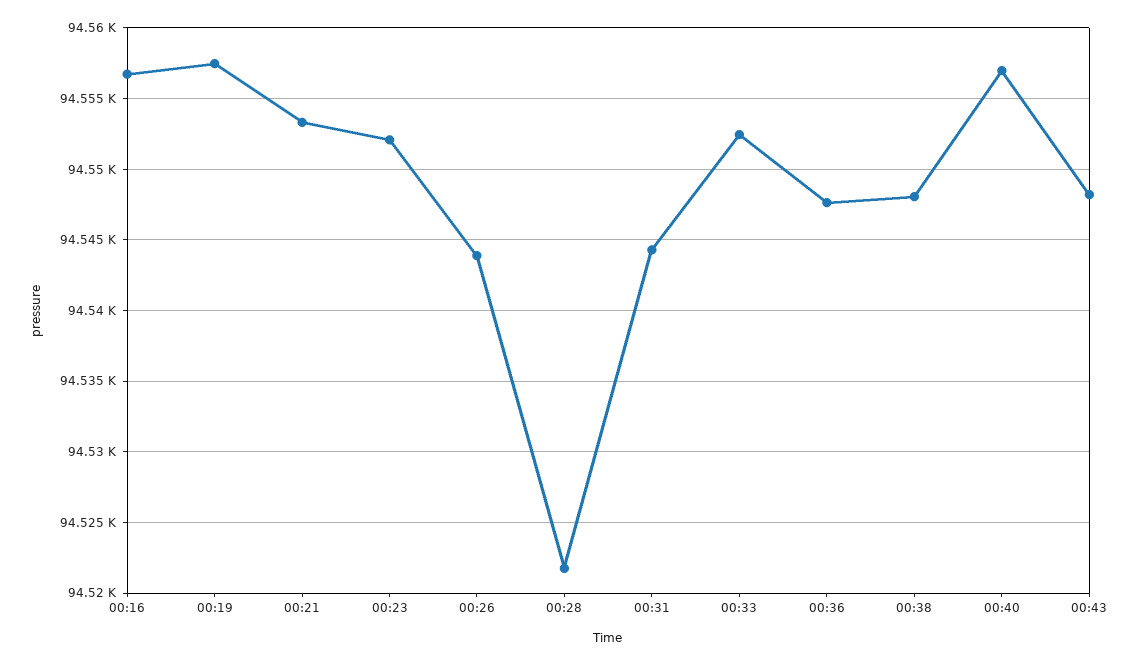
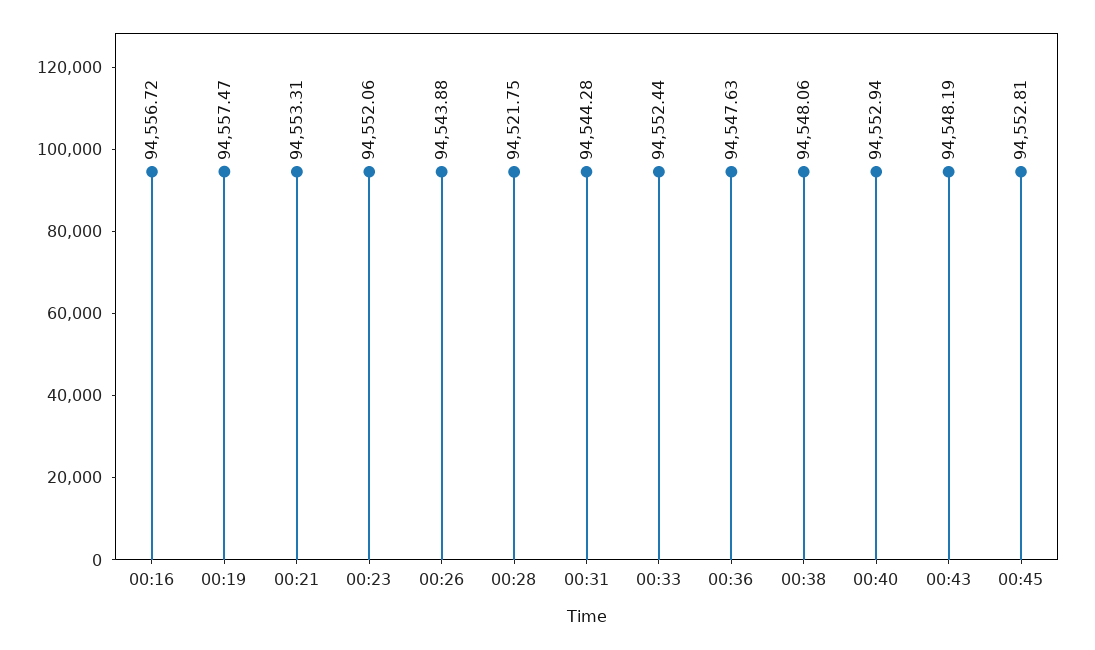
00:40: 94557 -> 94552.94
00:45: none -> 94552.81

